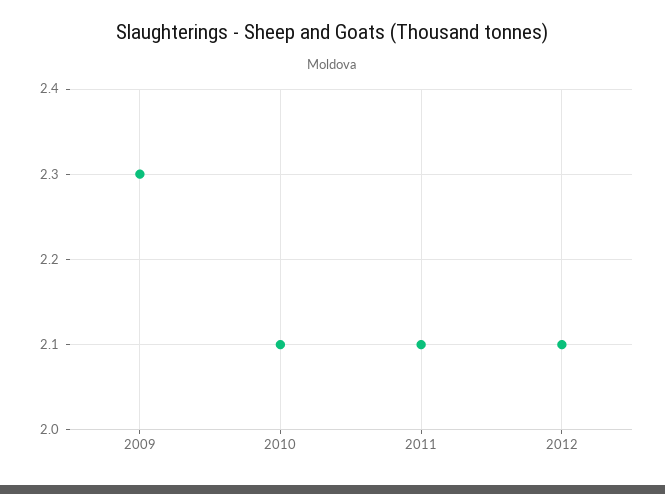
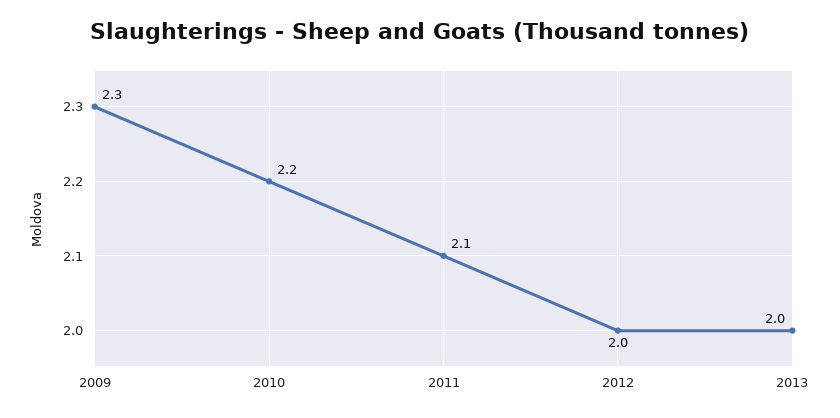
2010: 2.1 -> 2.2
2012: 2.1 -> 2
2013: none -> 2

